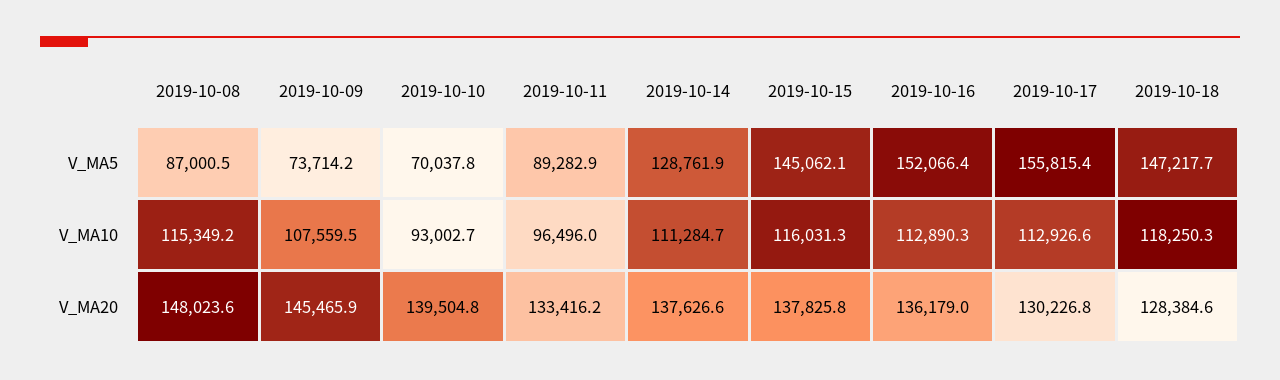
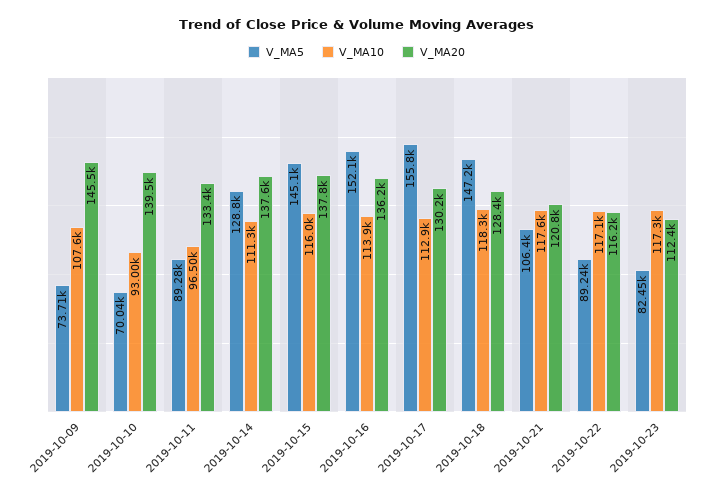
V_MA5, 2019-10-08: 87000.5 -> none
V_MA10, 2019-10-08: 115349.2 -> none
V_MA10, 2019-10-16: 112890.3 -> 113900
V_MA20, 2019-10-08: 148023.6 -> none
V_MA5, 2019-10-21: none -> 106400
V_MA10, 2019-10-21: none -> 117600
V_MA20, 2019-10-21: none -> 120800
V_MA5, 2019-10-22: none -> 89240
V_MA10, 2019-10-22: none -> 117100
V_MA20, 2019-10-22: none -> 116200
V_MA5, 2019-10-23: none -> 82450
V_MA10, 2019-10-23: none -> 117300
V_MA20, 2019-10-23: none -> 112400

